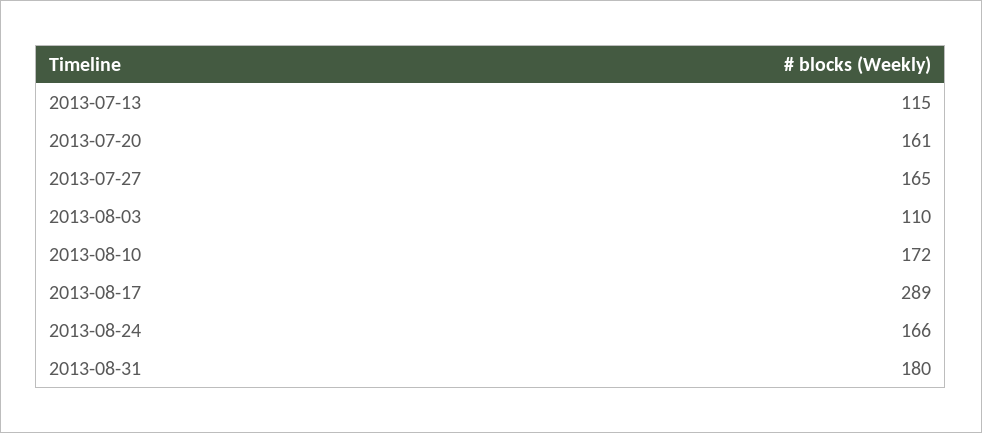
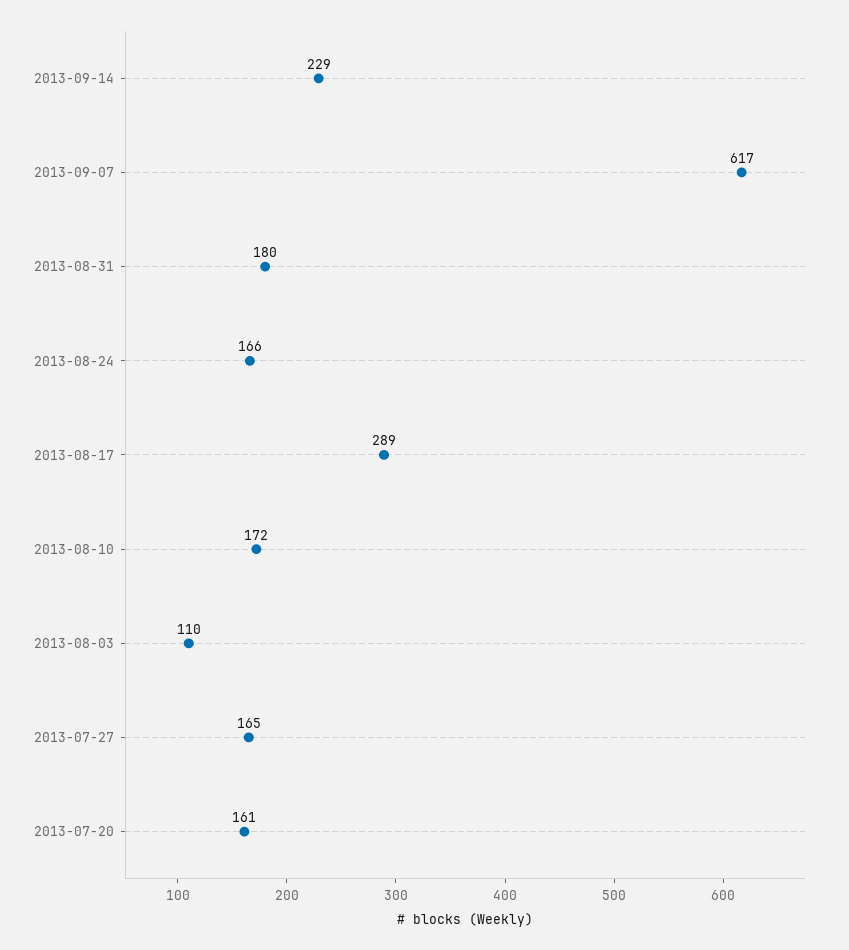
2013-07-13: 115 -> none
2013-09-14: none -> 229
2013-09-07: none -> 617

